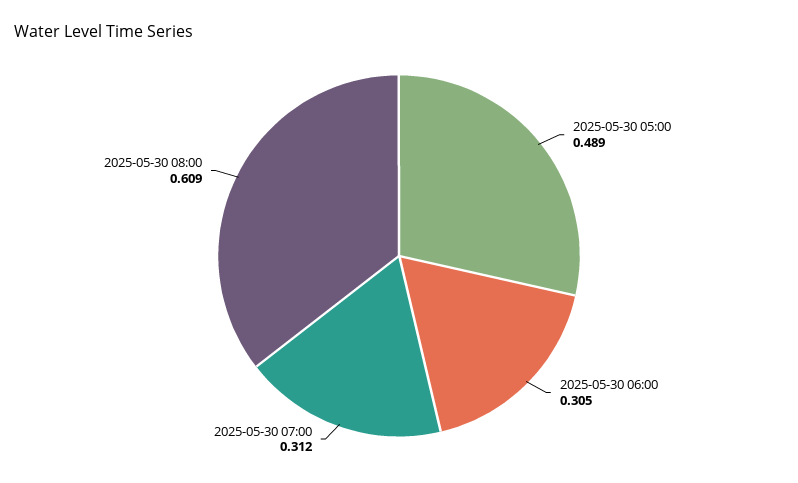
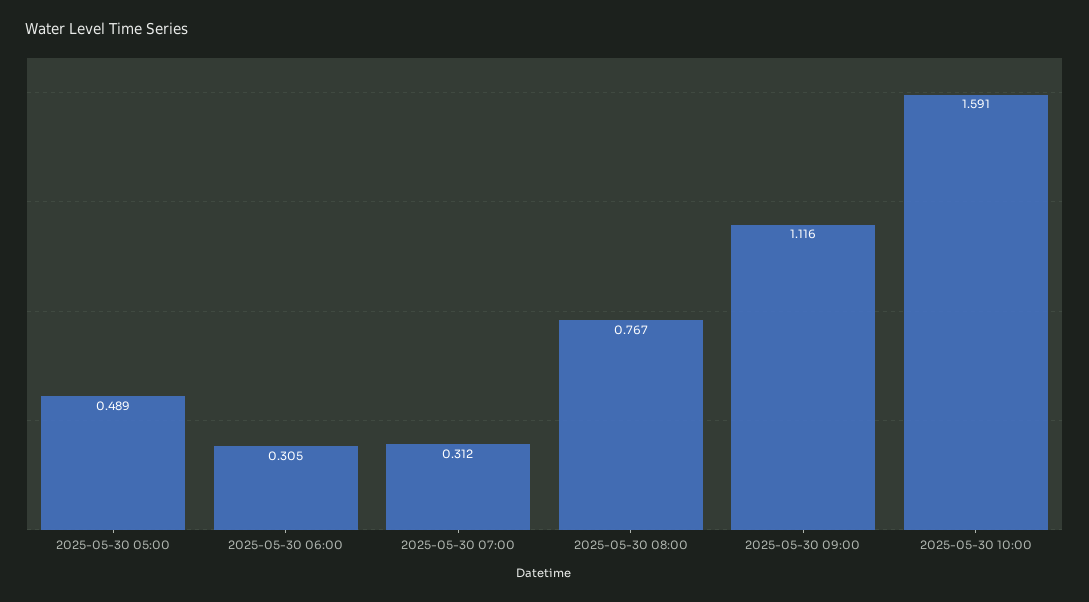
2025-05-30 08:00: 0.609 -> 0.767
2025-05-30 09:00: none -> 1.116
2025-05-30 10:00: none -> 1.591

